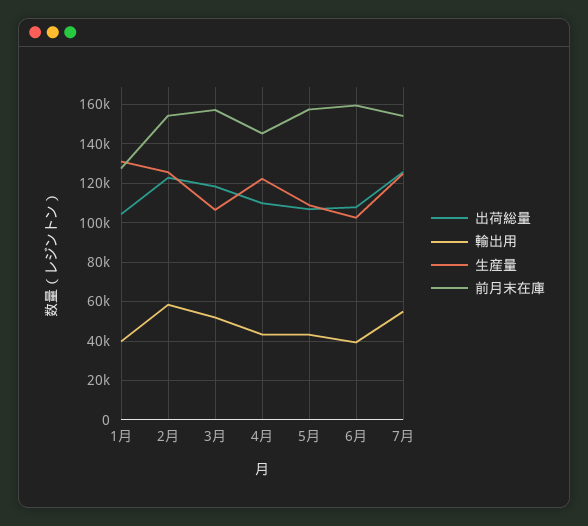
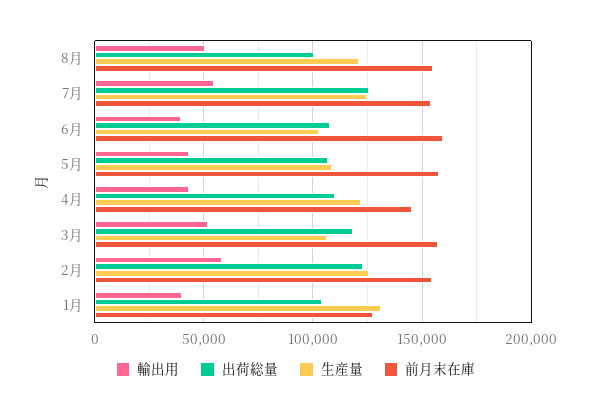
輸出用, 8月: none -> 50000
出荷総量, 8月: none -> 100000
生産量, 8月: none -> 120000
前月末在庫, 8月: none -> 155000

